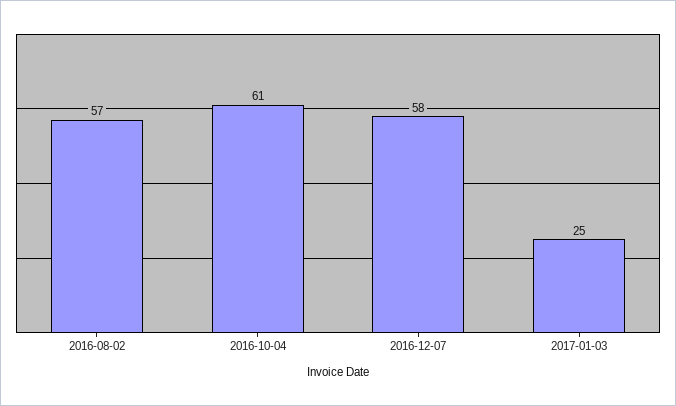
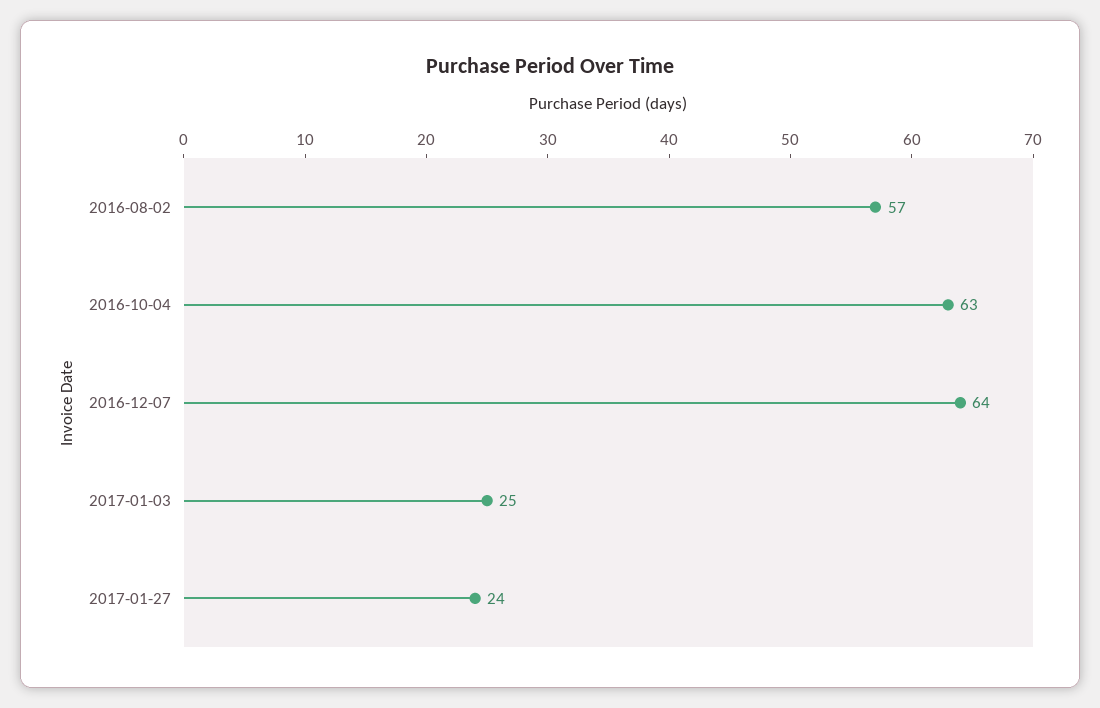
2016-10-04: 61 -> 63
2016-12-07: 58 -> 64
2017-01-27: none -> 24

